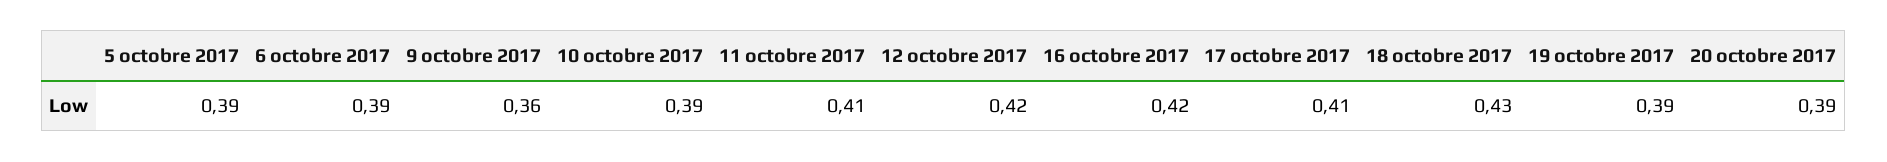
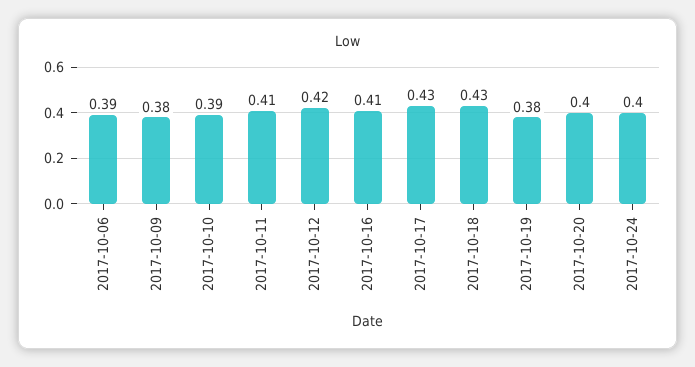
5 octobre 2017: 0.39 -> none
9 octobre 2017: 0.36 -> 0.38
16 octobre 2017: 0.42 -> 0.41
17 octobre 2017: 0.41 -> 0.43
19 octobre 2017: 0.39 -> 0.38
20 octobre 2017: 0.39 -> 0.4
2017-10-24: none -> 0.4

